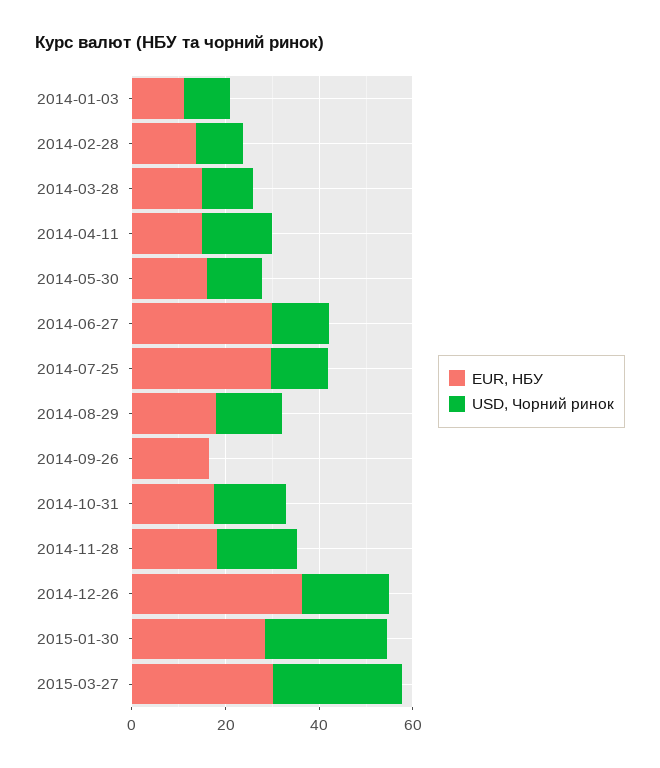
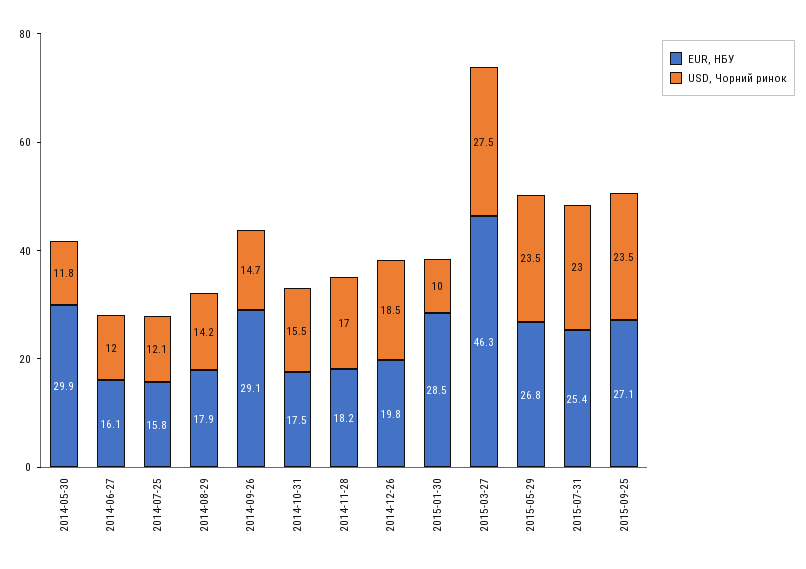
EUR, НБУ, 2014-01-03: 10 -> none
USD, Чорний ринок, 2014-01-03: 10 -> none
EUR, НБУ, 2014-02-28: 15 -> none
USD, Чорний ринок, 2014-02-28: 10 -> none
EUR, НБУ, 2014-03-28: 15 -> none
USD, Чорний ринок, 2014-03-28: 10 -> none
EUR, НБУ, 2014-04-11: 15 -> none
USD, Чорний ринок, 2014-04-11: 15 -> none
EUR, НБУ, 2014-05-30: 15 -> 29.9
EUR, НБУ, 2014-06-27: 30 -> 16.1
EUR, НБУ, 2014-07-25: 30 -> 15.8
EUR, НБУ, 2014-09-26: 15 -> 29.1
USD, Чорний ринок, 2014-09-26: 0 -> 14.7
EUR, НБУ, 2014-12-26: 35 -> 19.8
USD, Чорний ринок, 2015-01-30: 25 -> 10
EUR, НБУ, 2015-03-27: 30 -> 46.3
EUR, НБУ, 2015-05-29: none -> 26.8
USD, Чорний ринок, 2015-05-29: none -> 23.5
EUR, НБУ, 2015-07-31: none -> 25.4
USD, Чорний ринок, 2015-07-31: none -> 23
EUR, НБУ, 2015-09-25: none -> 27.1
USD, Чорний ринок, 2015-09-25: none -> 23.5

